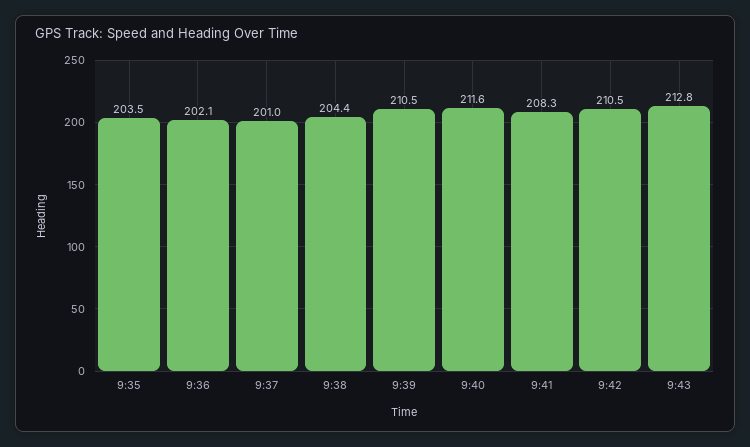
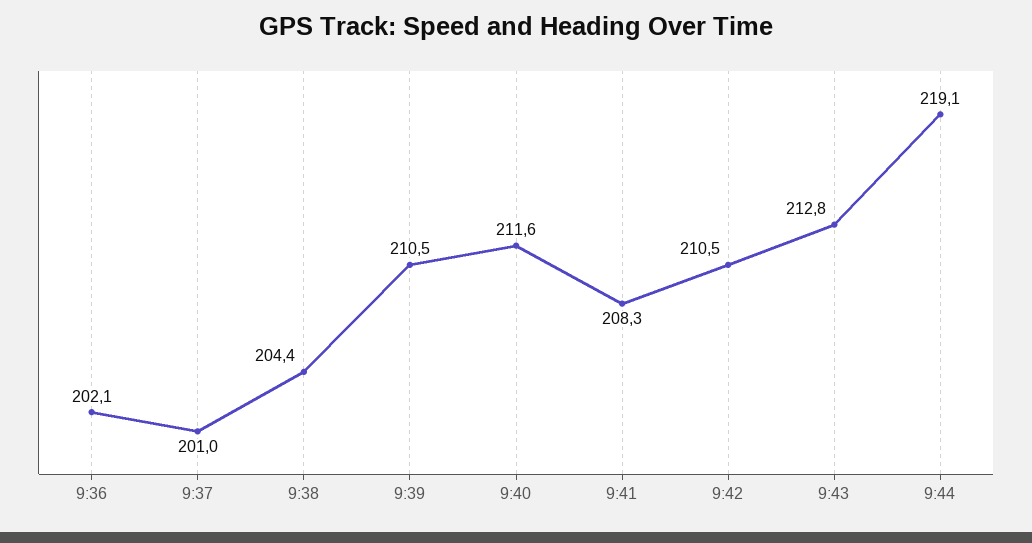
9:35: 203.5 -> none
9:44: none -> 219.1

